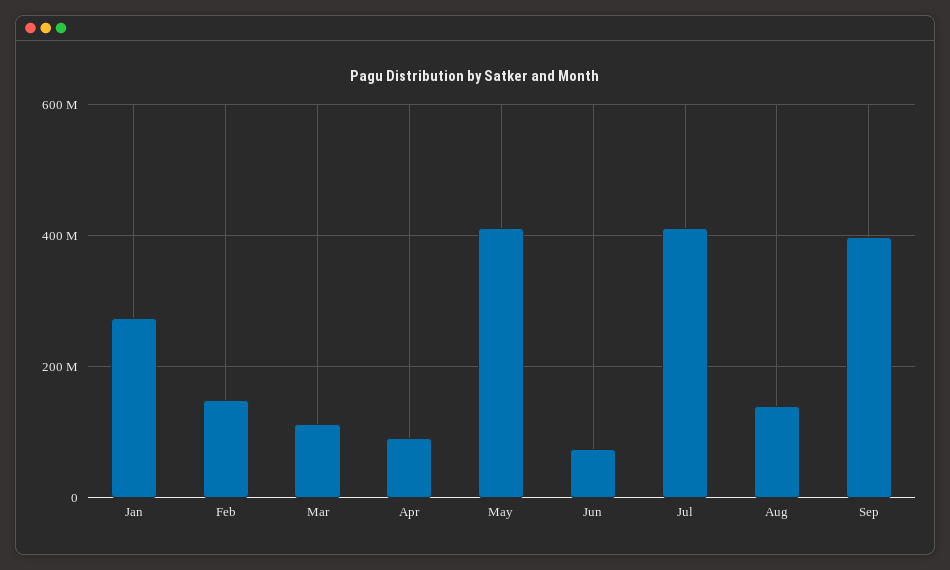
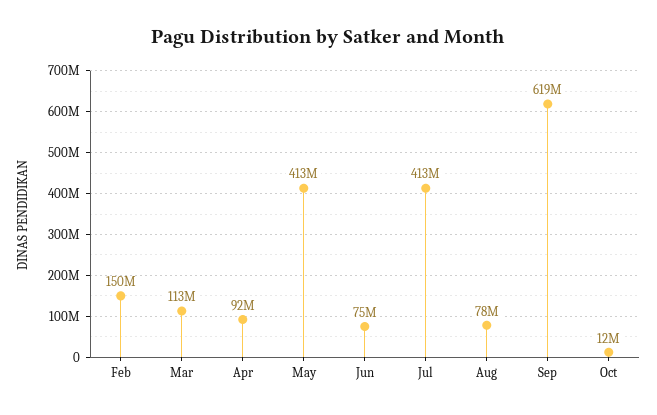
Jan: 280000000 -> none
Aug: 140000000 -> 78000000
Sep: 400000000 -> 619000000
Oct: none -> 12000000

